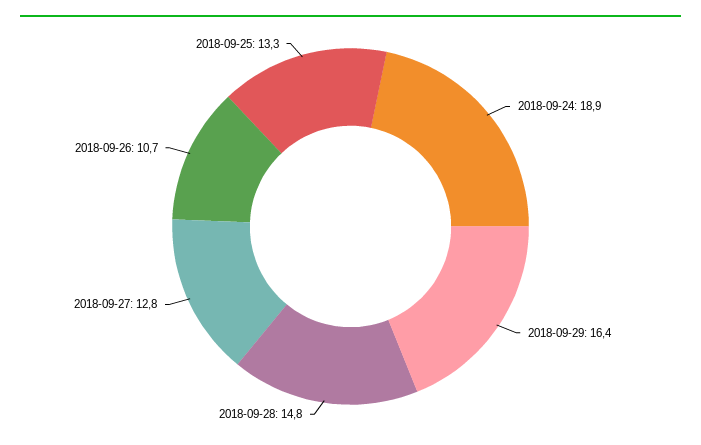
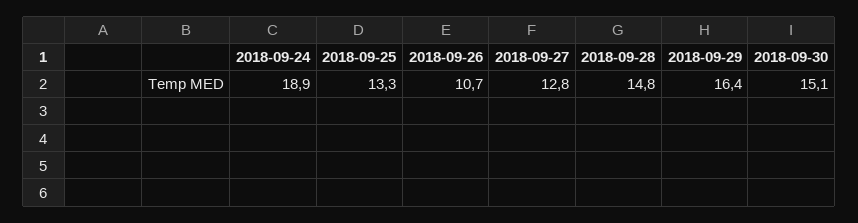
2018-09-30: none -> 15.1

